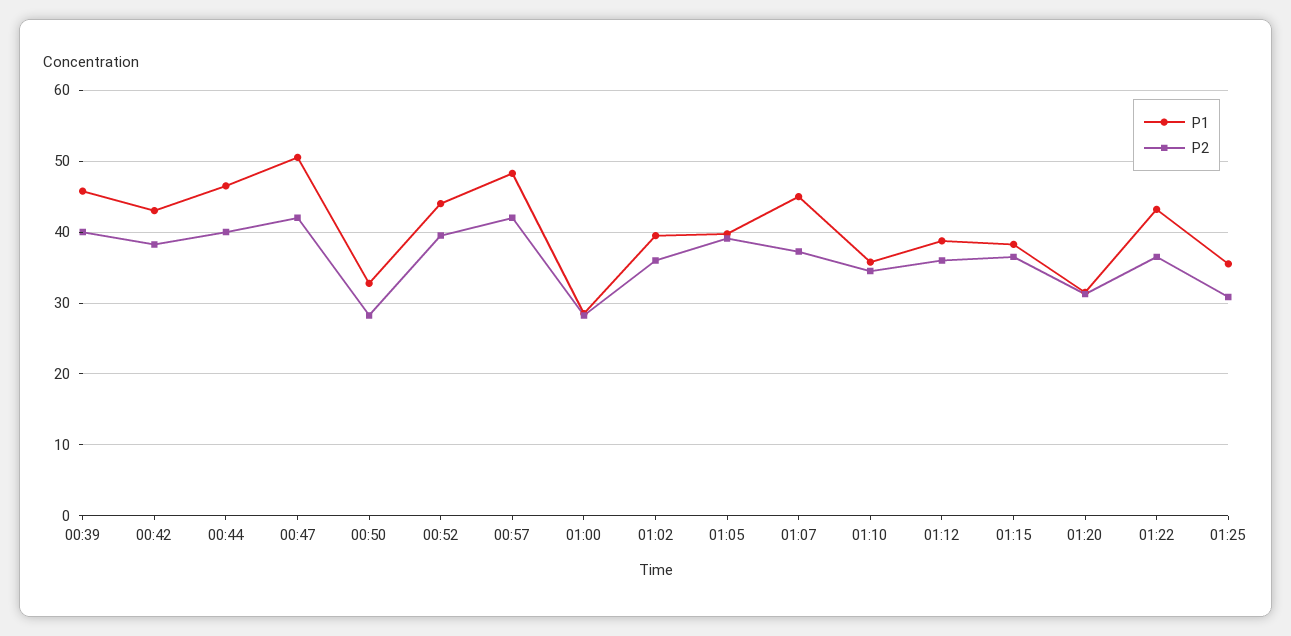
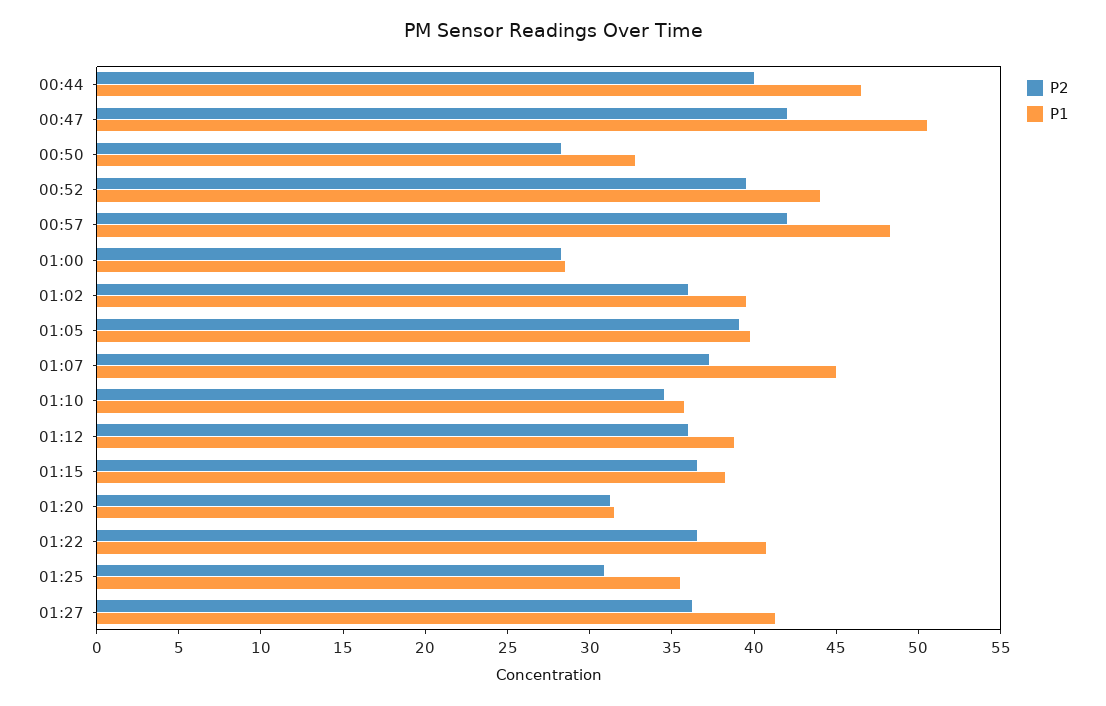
P1, 00:39: 46 -> none
P2, 00:39: 40 -> none
P1, 00:42: 43 -> none
P2, 00:42: 38 -> none
P1, 01:22: 43 -> 41
P2, 01:27: none -> 36
P1, 01:27: none -> 41

